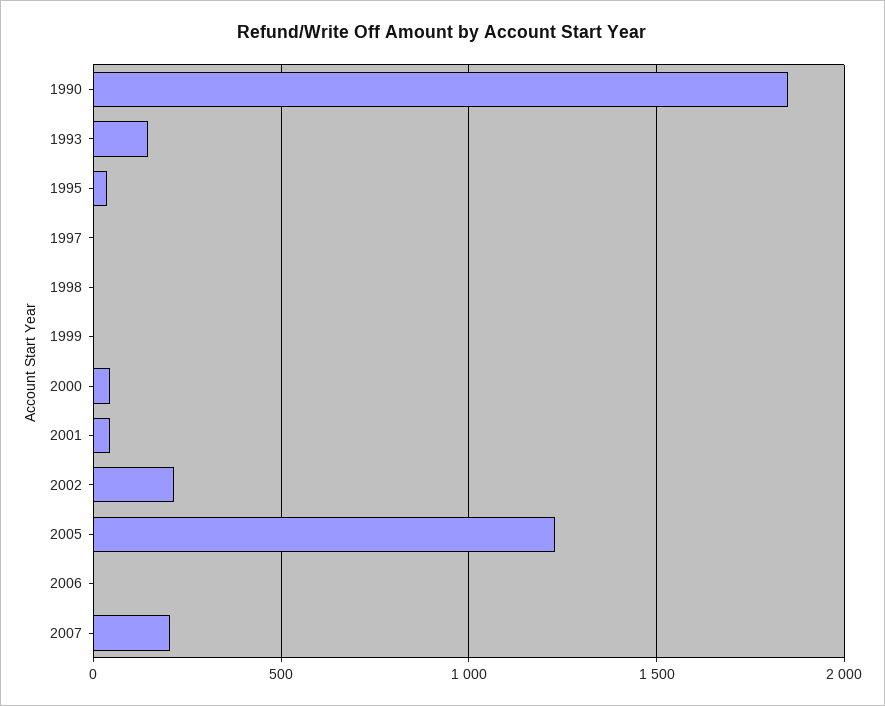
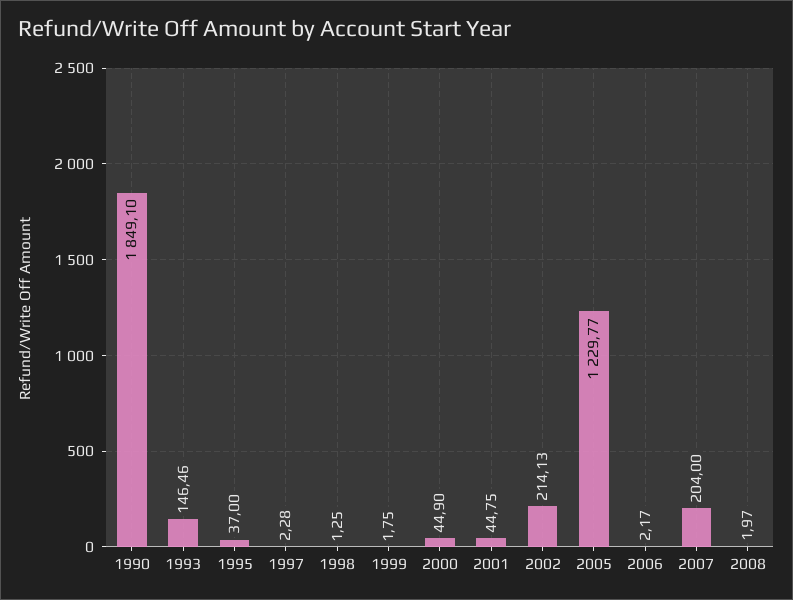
2008: none -> 1.97

